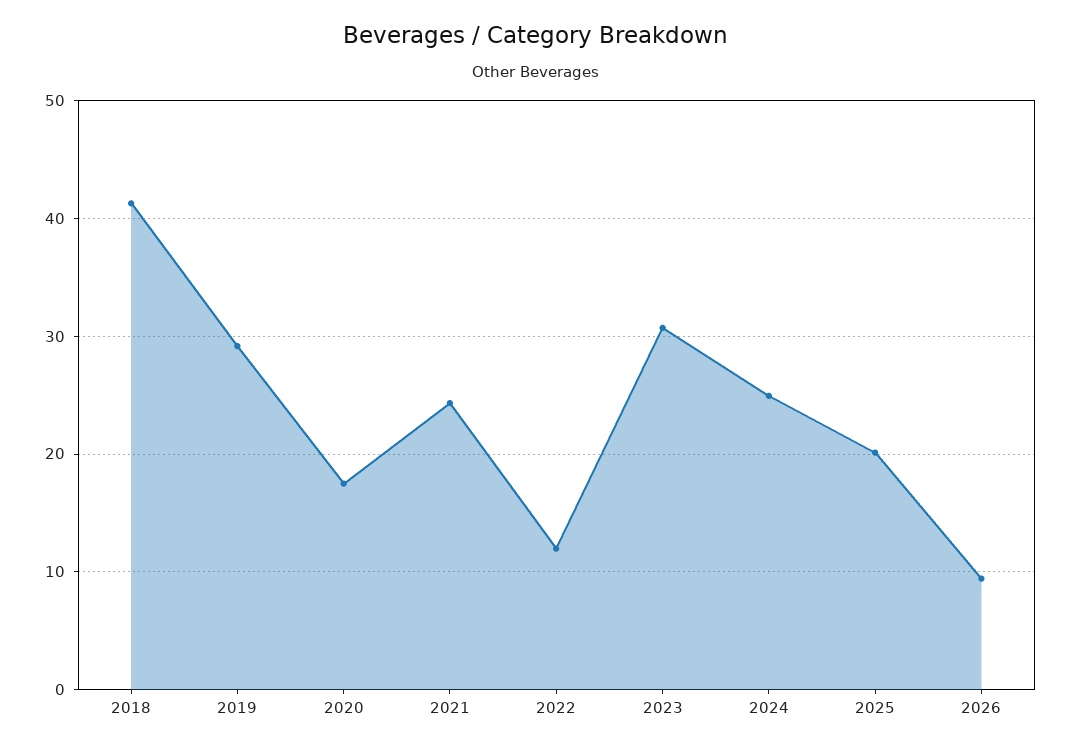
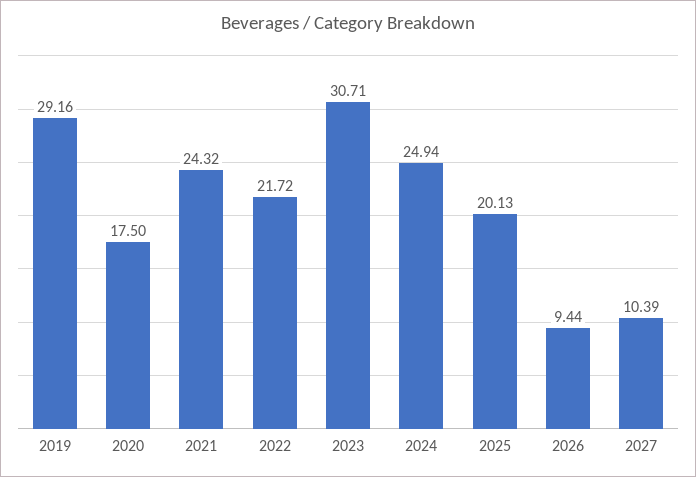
2018: 41 -> none
2022: 12 -> 21.72
2027: none -> 10.39

